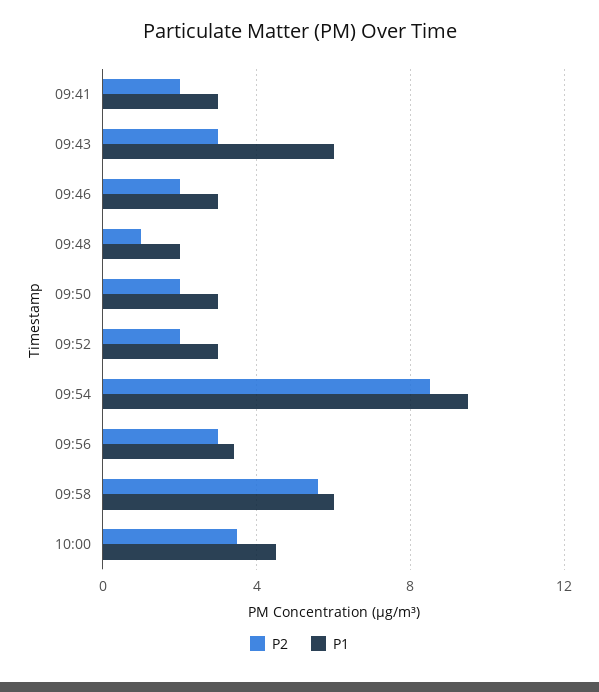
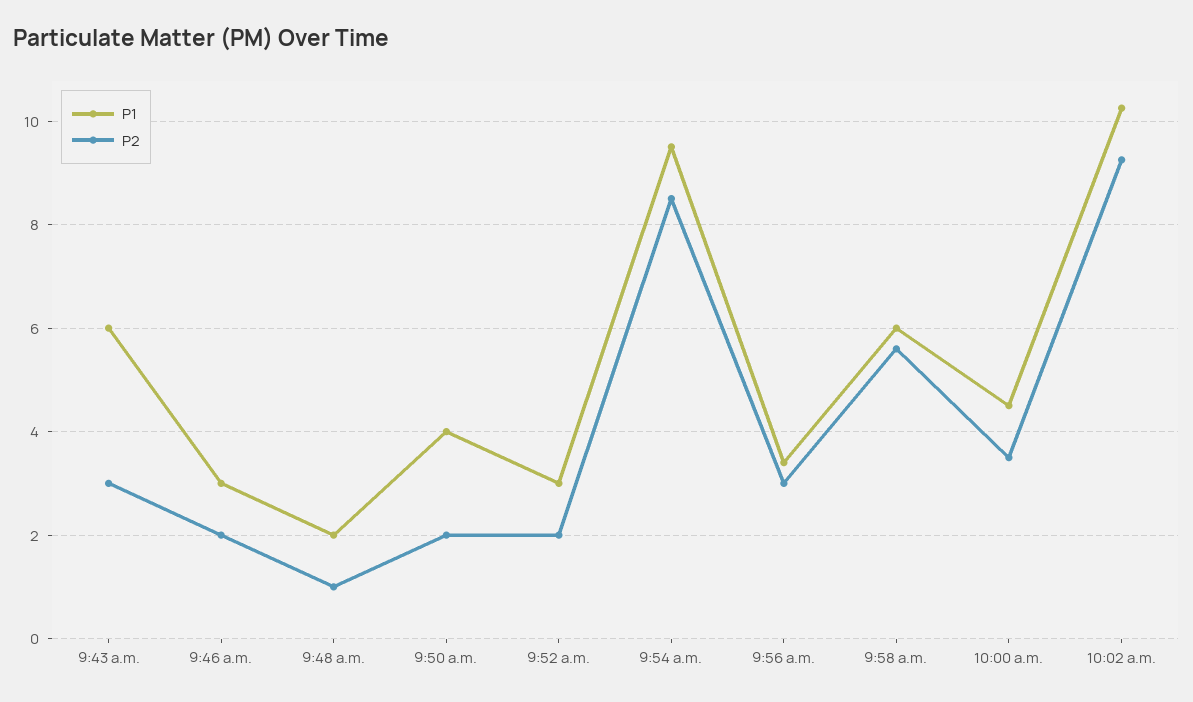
P2, 09:41: 2 -> none
P1, 09:41: 3 -> none
P1, 09:50: 3 -> 4
P1, 10:02 a.m.: none -> 10.2
P2, 10:02 a.m.: none -> 9.2

